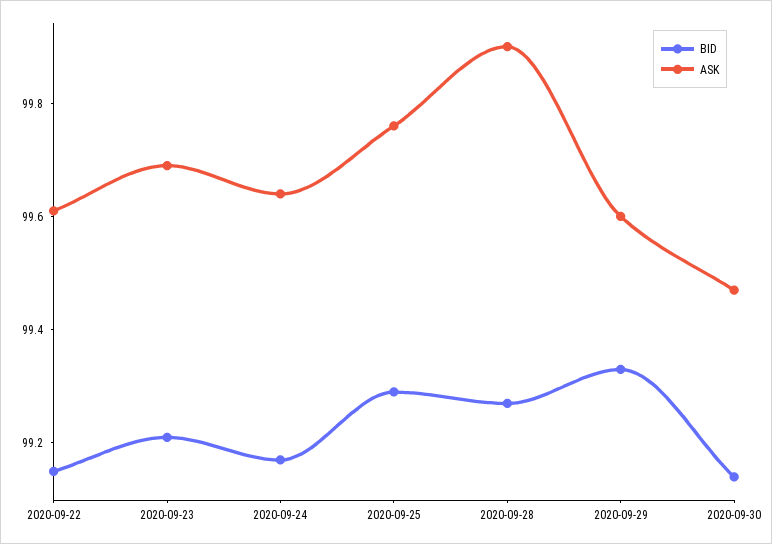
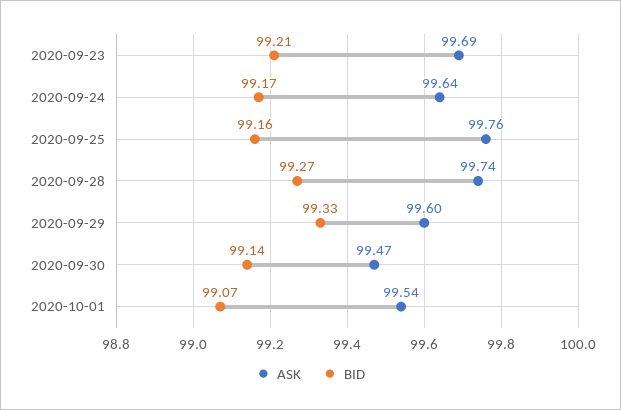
BID, 2020-09-22: 99.15 -> none
ASK, 2020-09-22: 99.6 -> none
BID, 2020-09-25: 99.3 -> 99.16
ASK, 2020-09-28: 99.9 -> 99.74
ASK, 2020-10-01: none -> 99.54
BID, 2020-10-01: none -> 99.07

